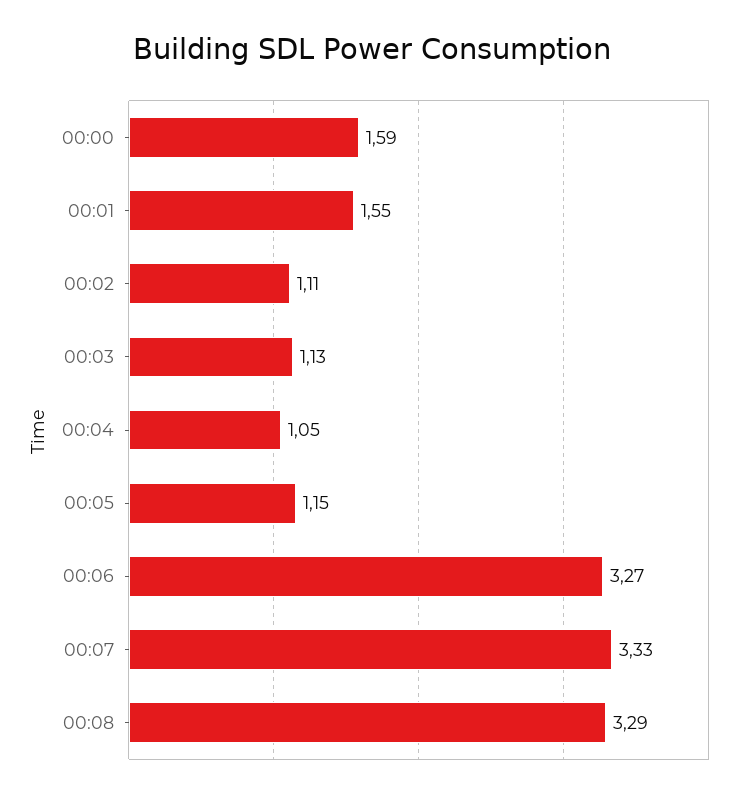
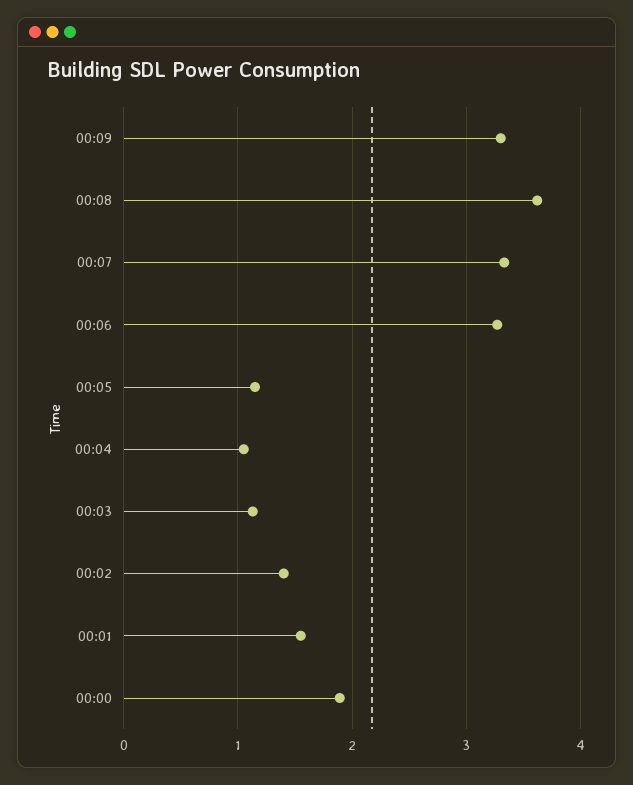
00:00: 1.59 -> 1.9
00:02: 1.11 -> 1.4
00:08: 3.29 -> 3.6
00:09: none -> 3.3

